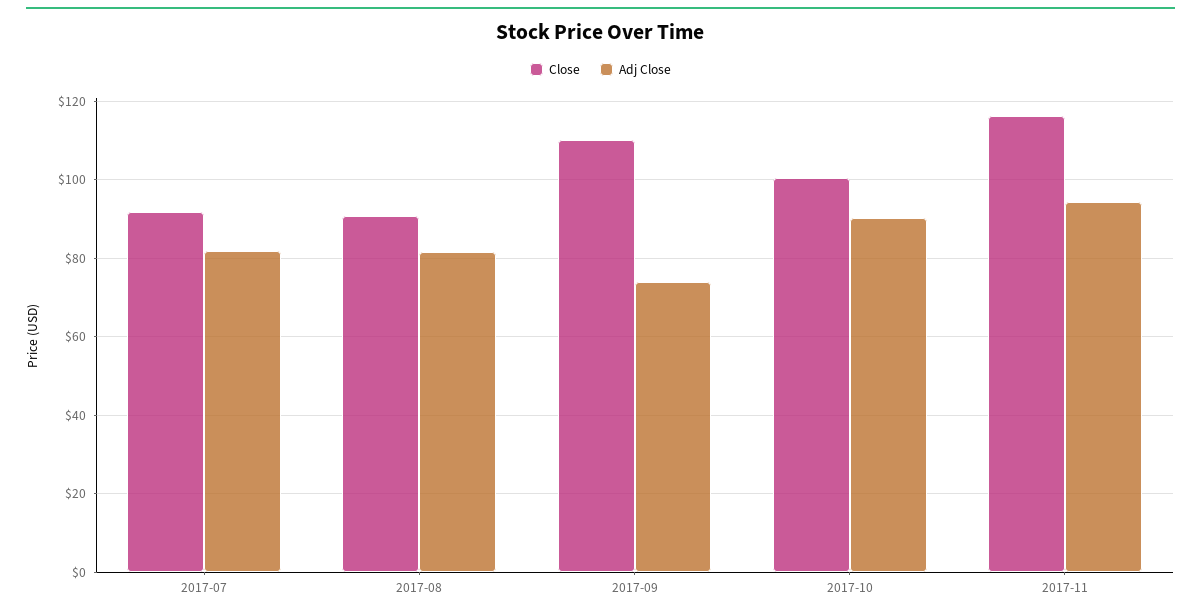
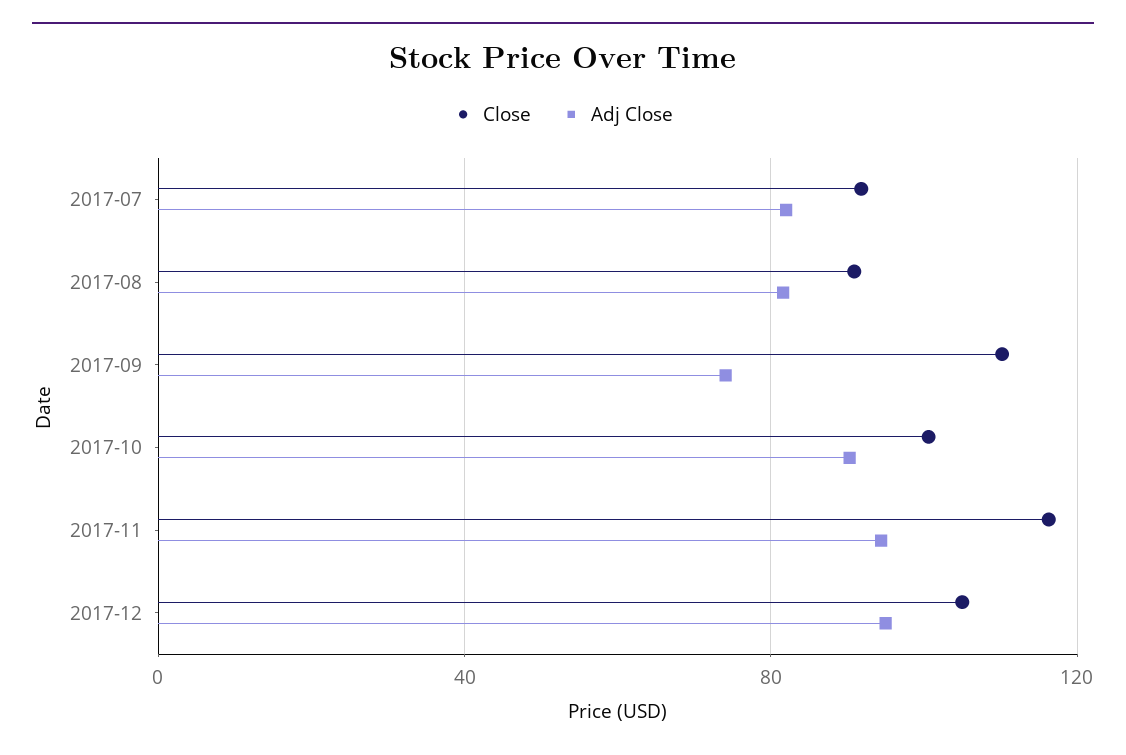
Close, 2017-12: none -> 105
Adj Close, 2017-12: none -> 95

